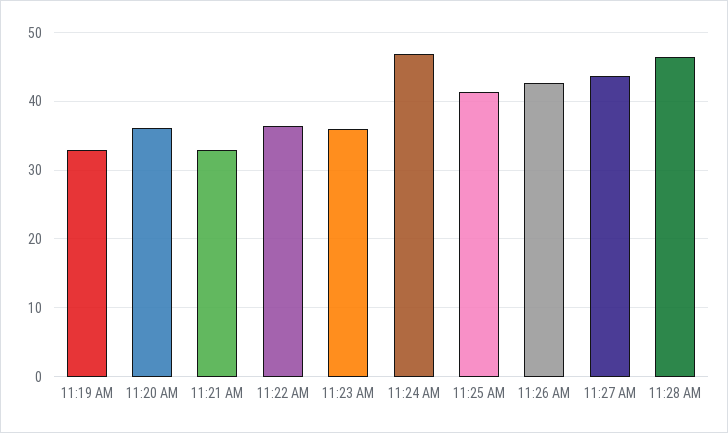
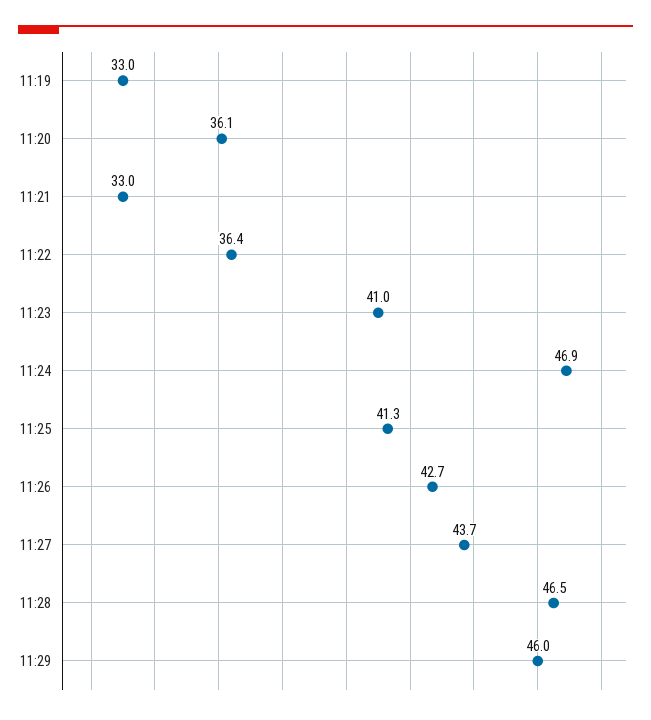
11:23 AM: 36 -> 41
11:29: none -> 46

